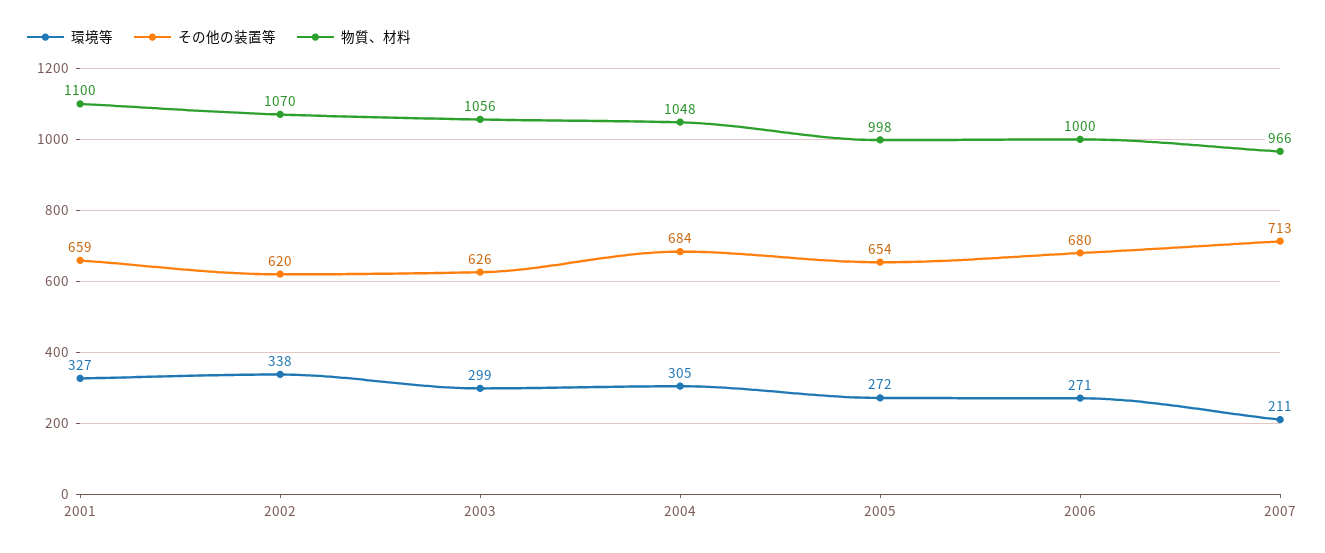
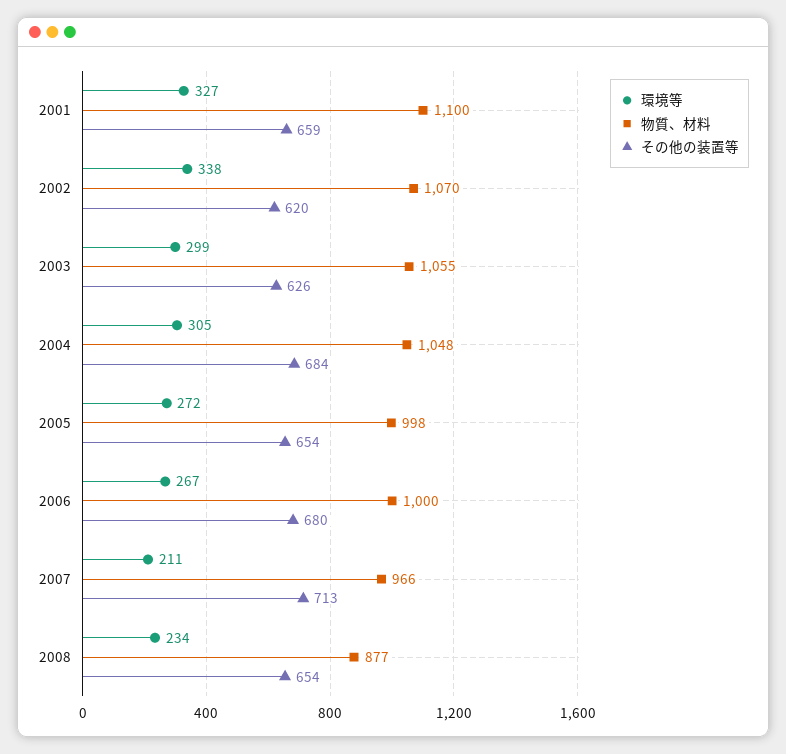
物質、材料, 2003: 1056 -> 1055
環境等, 2006: 271 -> 267
環境等, 2008: none -> 234
物質、材料, 2008: none -> 877
その他の装置等, 2008: none -> 654

